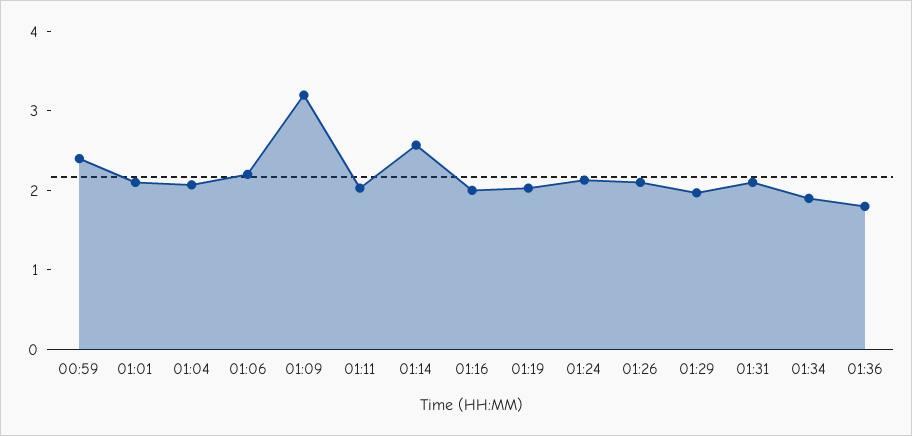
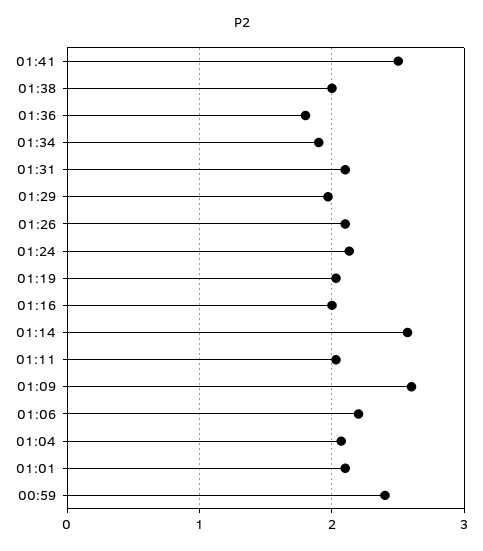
01:09: 3.2 -> 2.6
01:41: none -> 2.5
01:38: none -> 2

